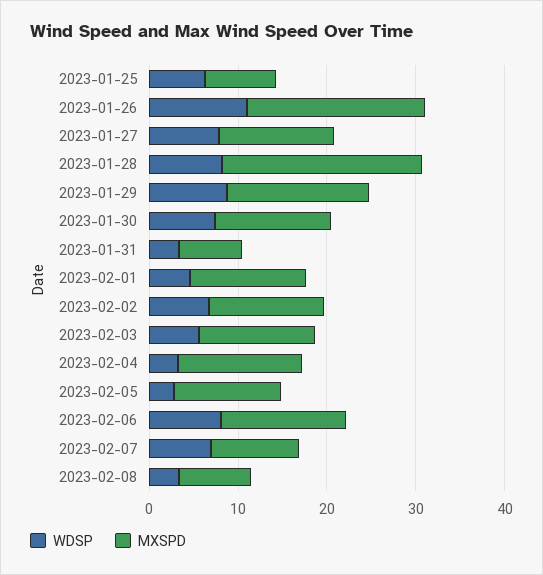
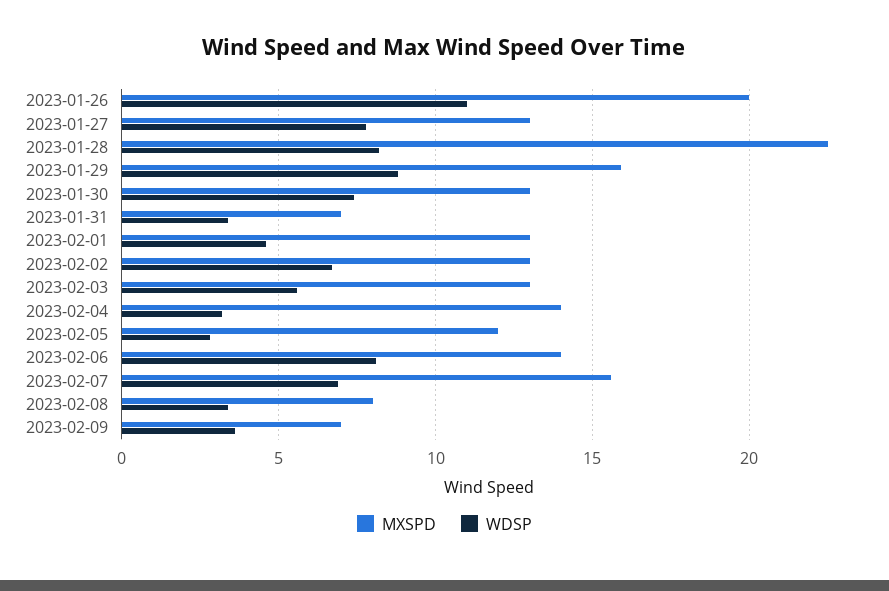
WDSP, 2023-01-25: 6 -> none
MXSPD, 2023-01-25: 8 -> none
MXSPD, 2023-02-07: 10 -> 15.5
MXSPD, 2023-02-09: none -> 7
WDSP, 2023-02-09: none -> 3.5

